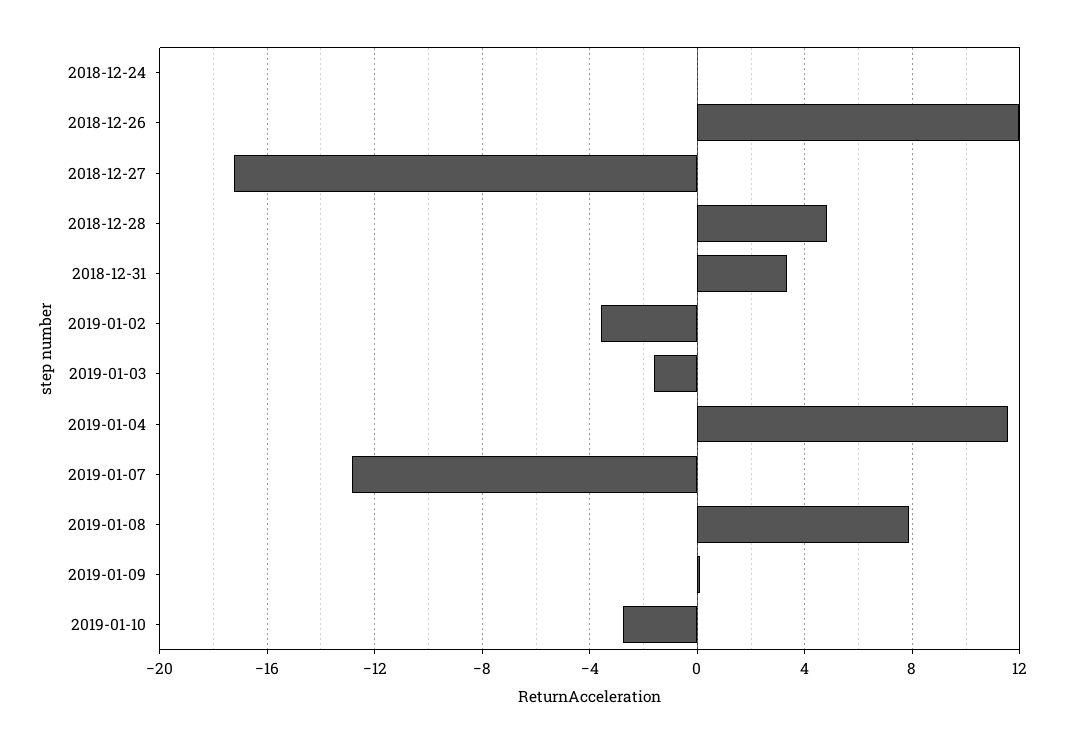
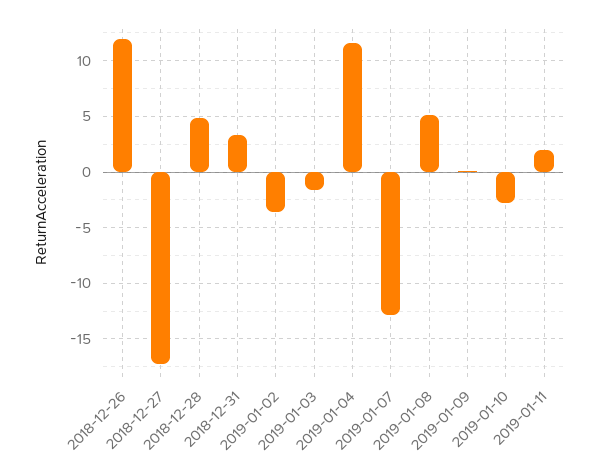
2018-12-24: 0 -> none
2019-01-08: 8 -> 5
2019-01-11: none -> 2

